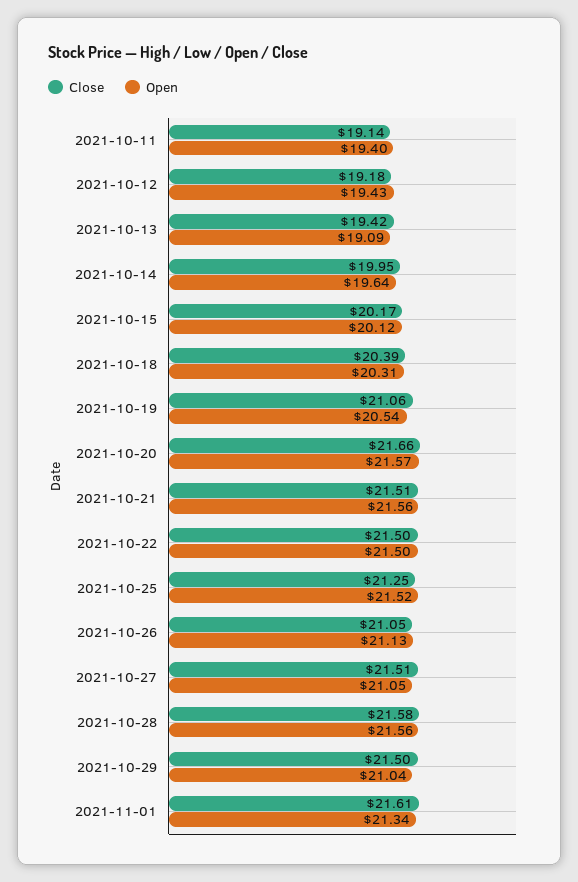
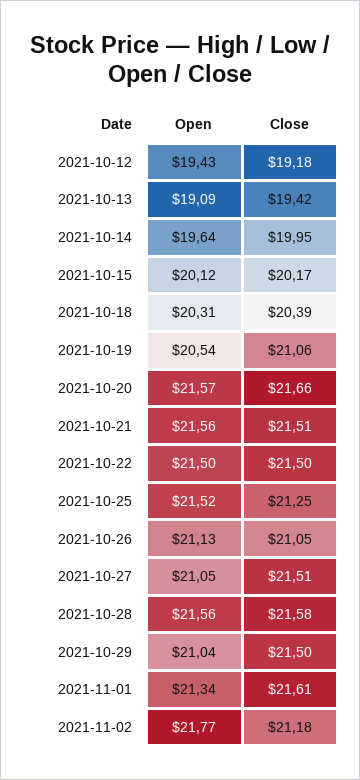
Close, 2021-10-11: 19.14 -> none
Open, 2021-10-11: 19.4 -> none
Open, 2021-11-02: none -> 21.77
Close, 2021-11-02: none -> 21.18

